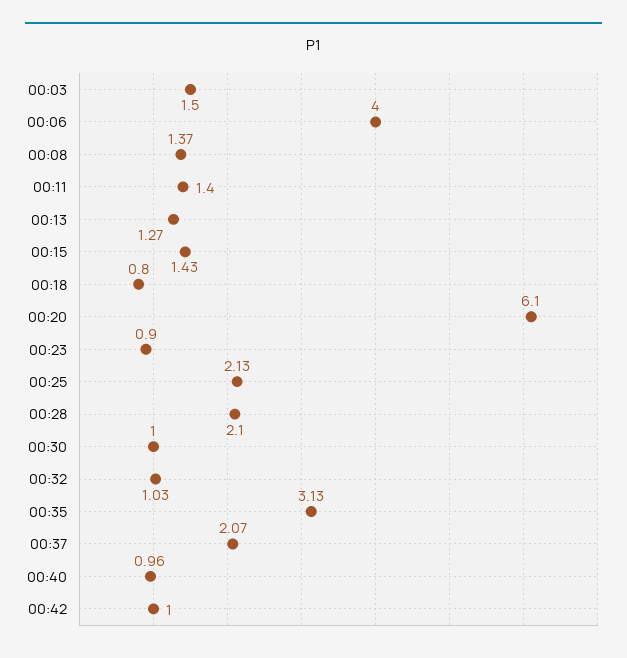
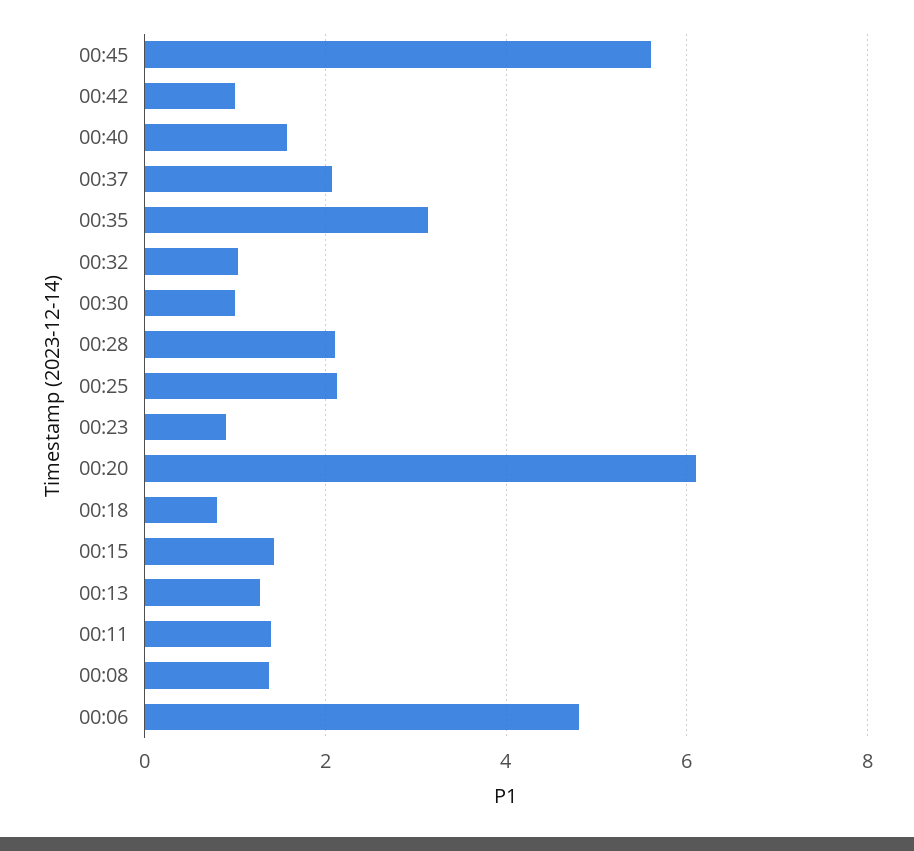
00:03: 1.5 -> none
00:06: 4 -> 4.8
00:40: 0.96 -> 1.6
00:45: none -> 5.6

